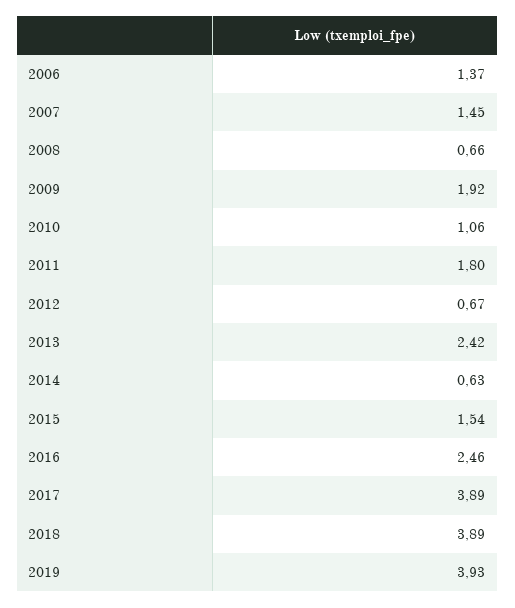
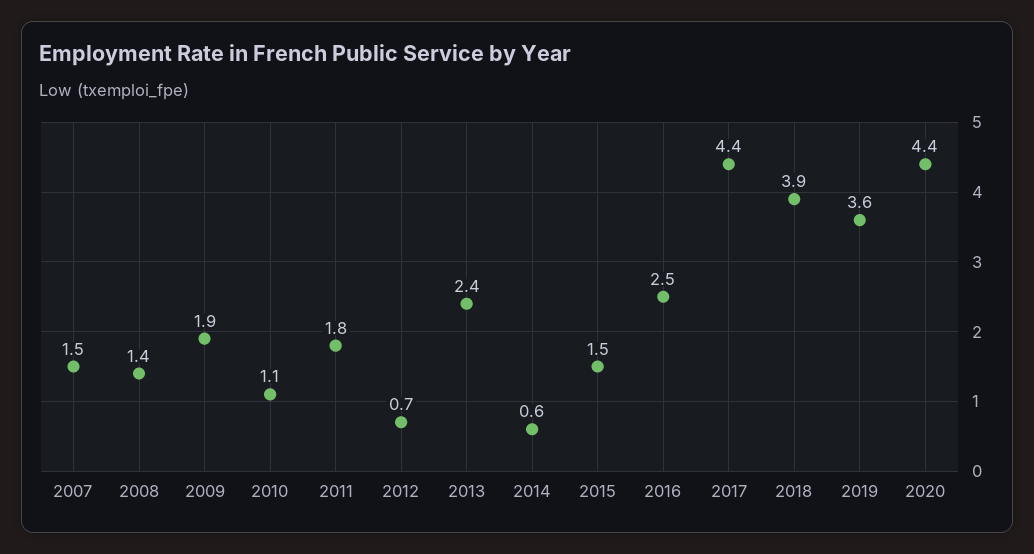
2006: 1.37 -> none
2008: 0.66 -> 1.4
2017: 3.89 -> 4.4
2019: 3.93 -> 3.6
2020: none -> 4.4

